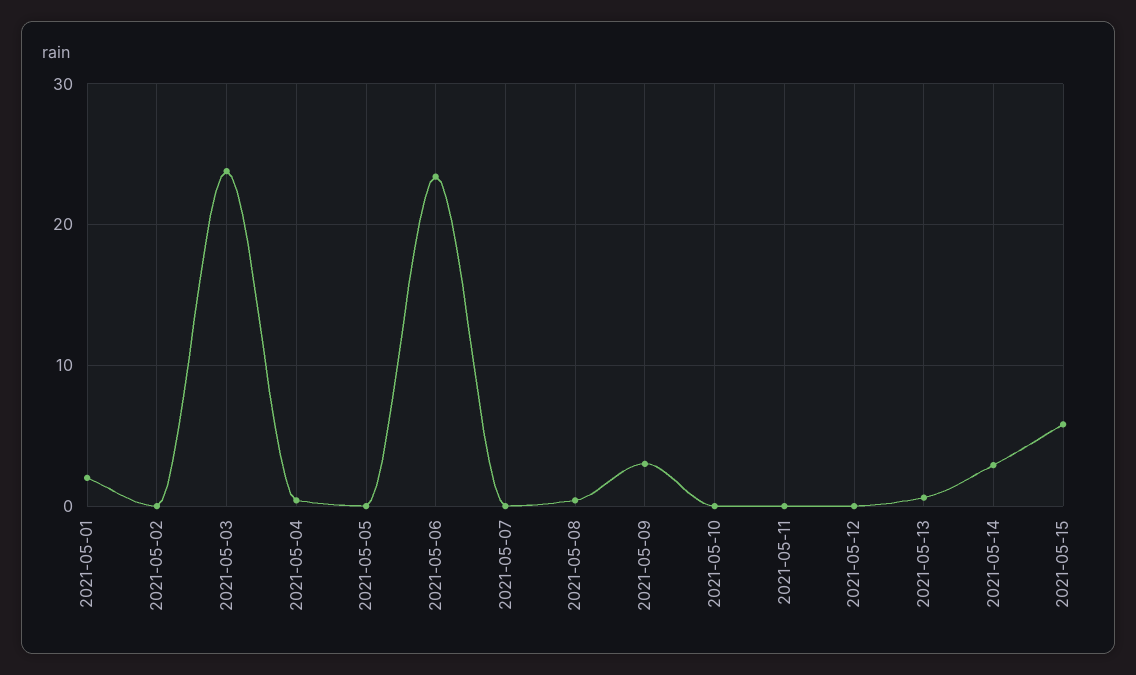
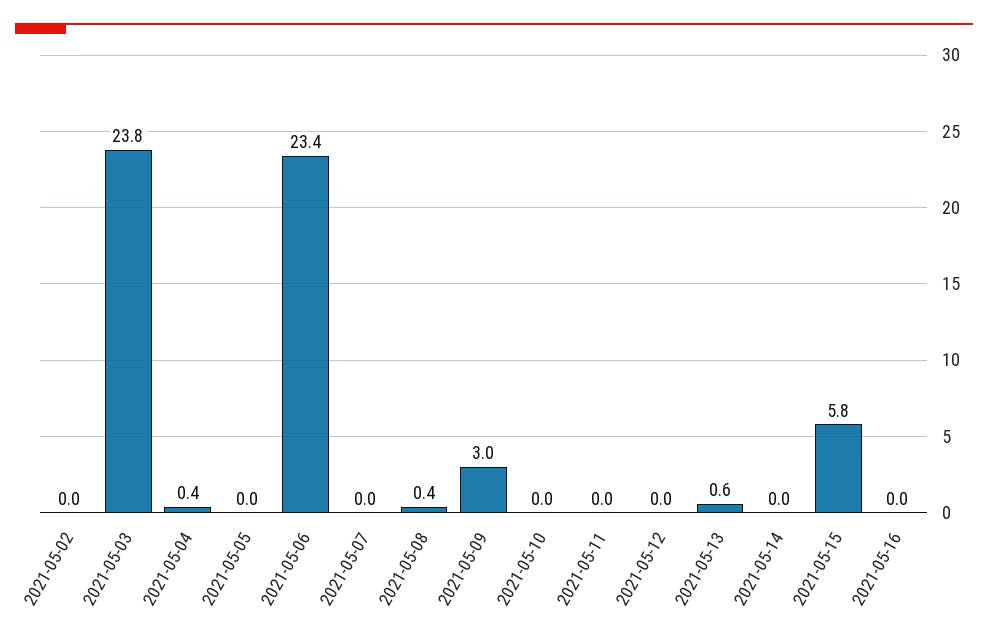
2021-05-01: 2 -> none
2021-05-14: 3 -> 0
2021-05-16: none -> 0

